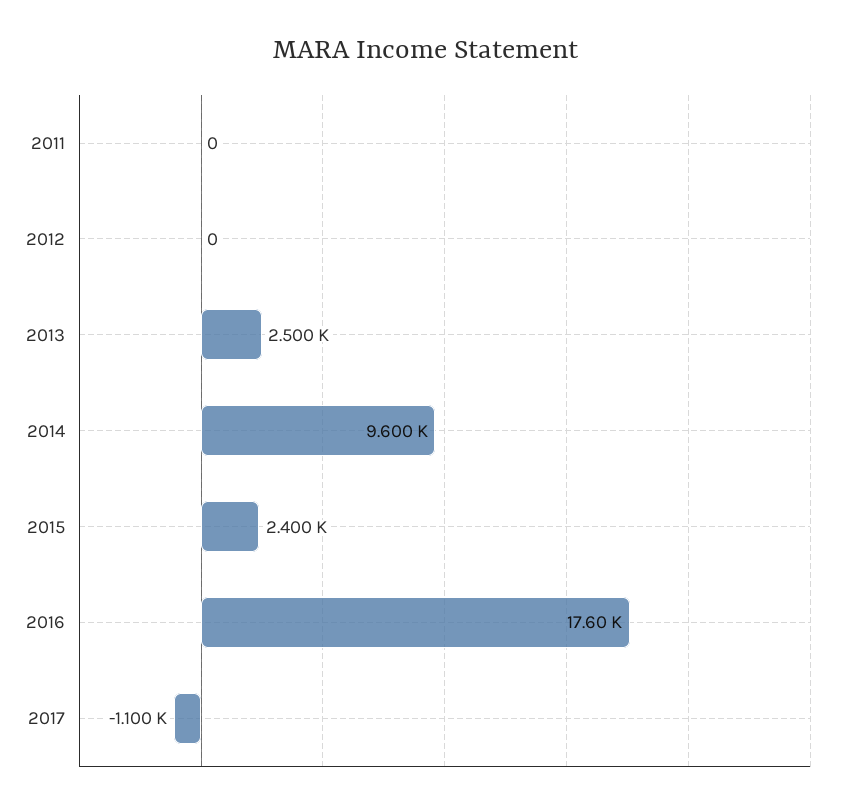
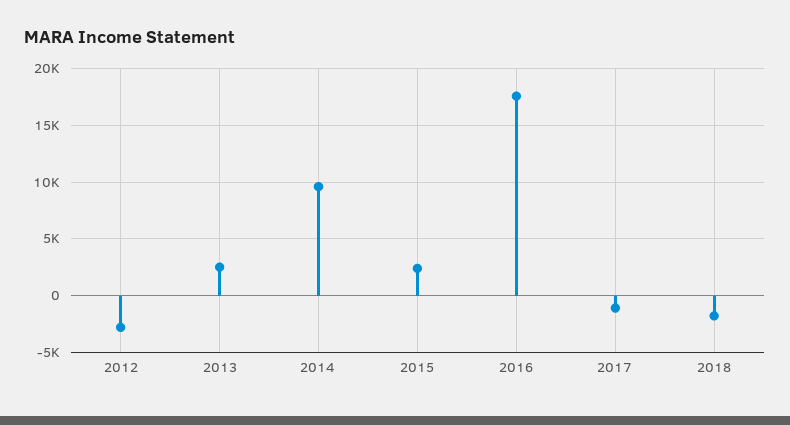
2011: 0 -> none
2012: 0 -> -3000
2018: none -> -2000

